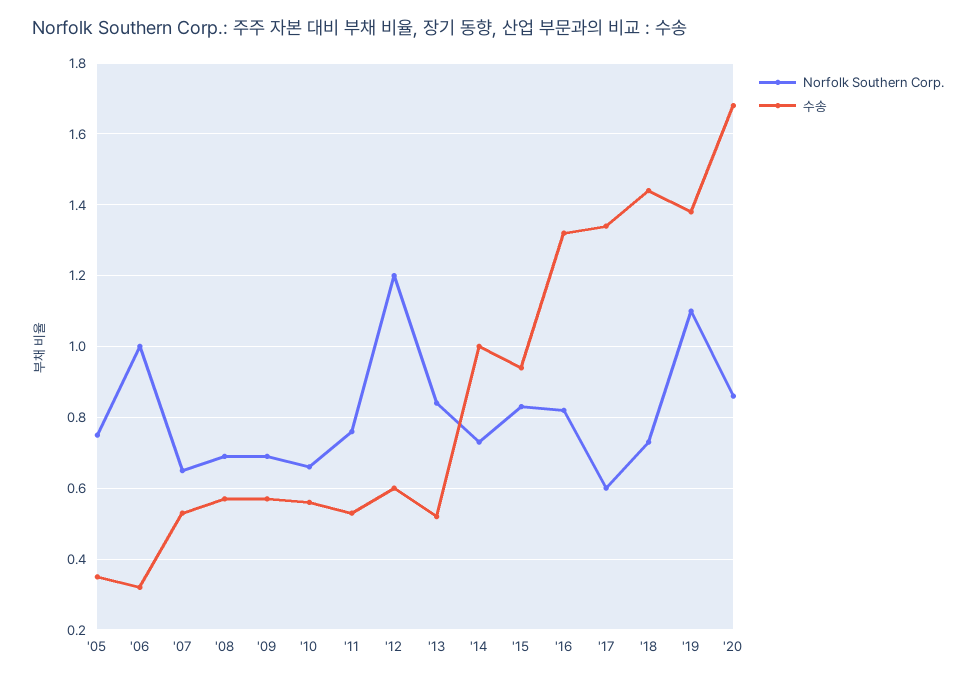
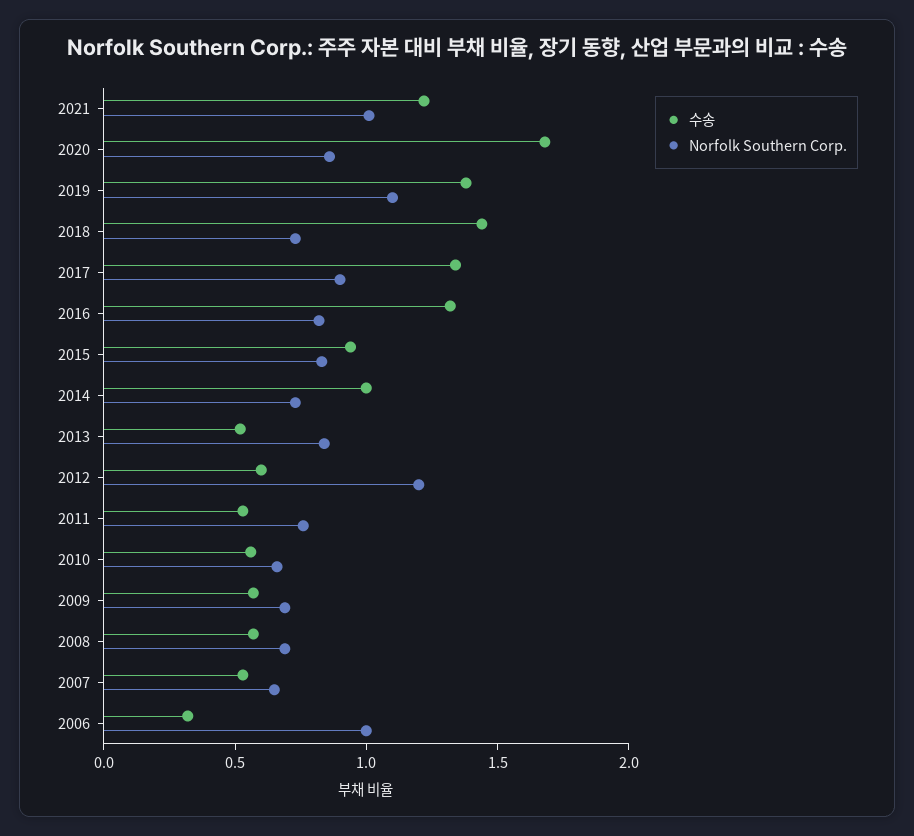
Norfolk Southern Corp., '05: 0.75 -> none
수송, '05: 0.35 -> none
Norfolk Southern Corp., '17: 0.6 -> 0.9
수송, 2021: none -> 1.2
Norfolk Southern Corp., 2021: none -> 1

